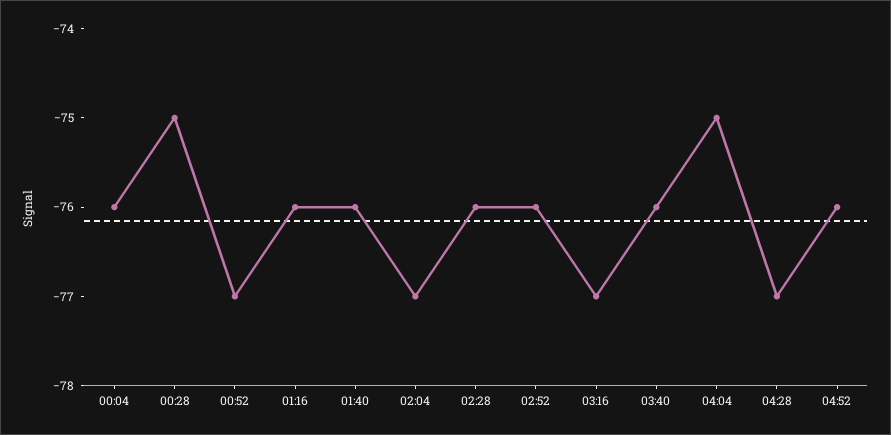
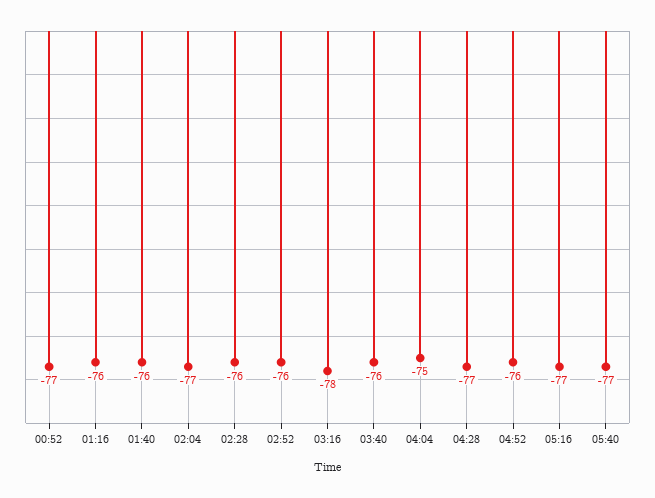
00:04: -76 -> none
00:28: -75 -> none
03:16: -77 -> -78
05:16: none -> -77
05:40: none -> -77

